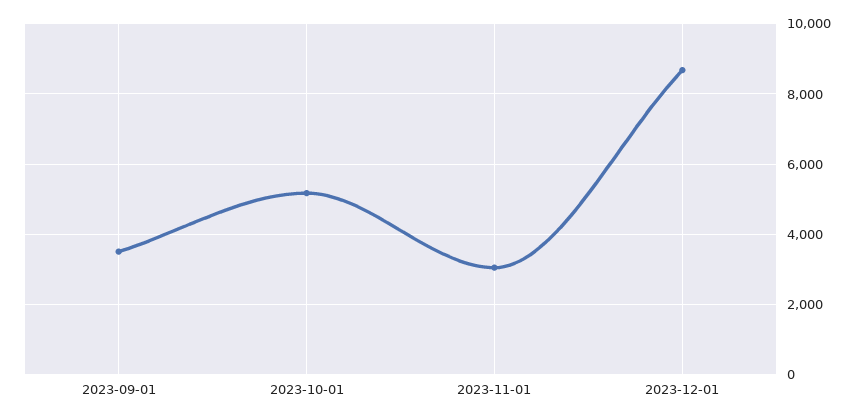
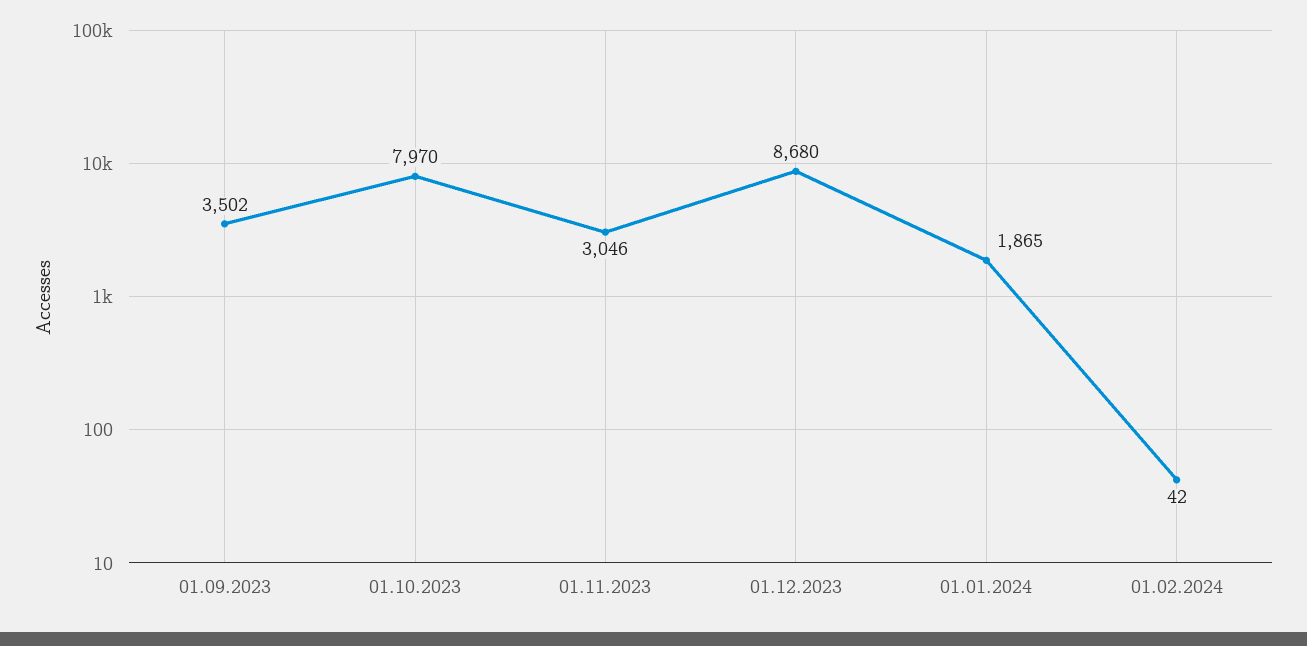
2023-10-01: 5200 -> 7970
01.01.2024: none -> 1865
01.02.2024: none -> 42

